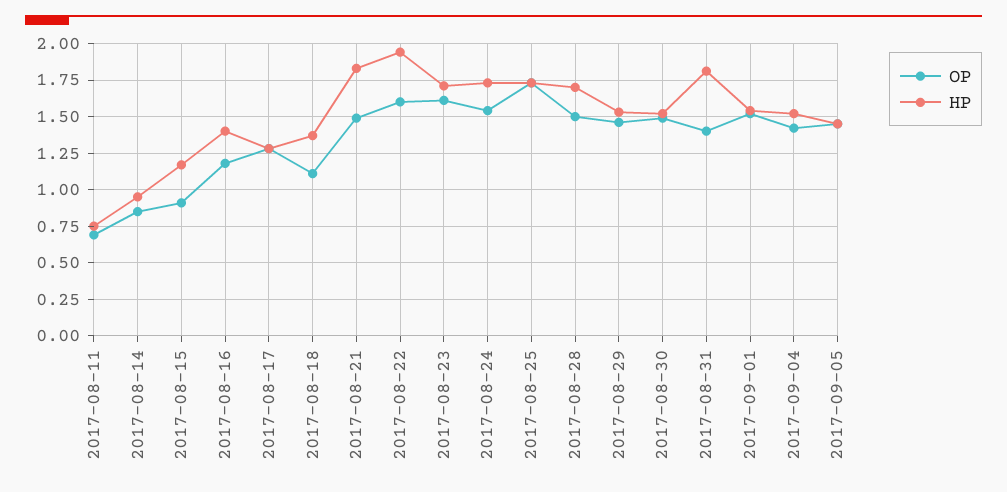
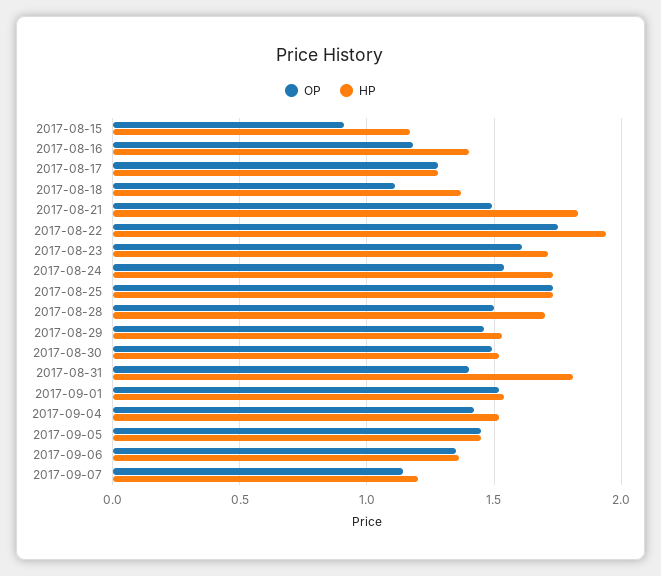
OP, 2017-08-11: 0.7 -> none
HP, 2017-08-11: 0.75 -> none
OP, 2017-08-14: 0.85 -> none
HP, 2017-08-14: 0.95 -> none
OP, 2017-08-22: 1.6 -> 1.75
OP, 2017-09-06: none -> 1.35
HP, 2017-09-06: none -> 1.35
OP, 2017-09-07: none -> 1.15
HP, 2017-09-07: none -> 1.2

